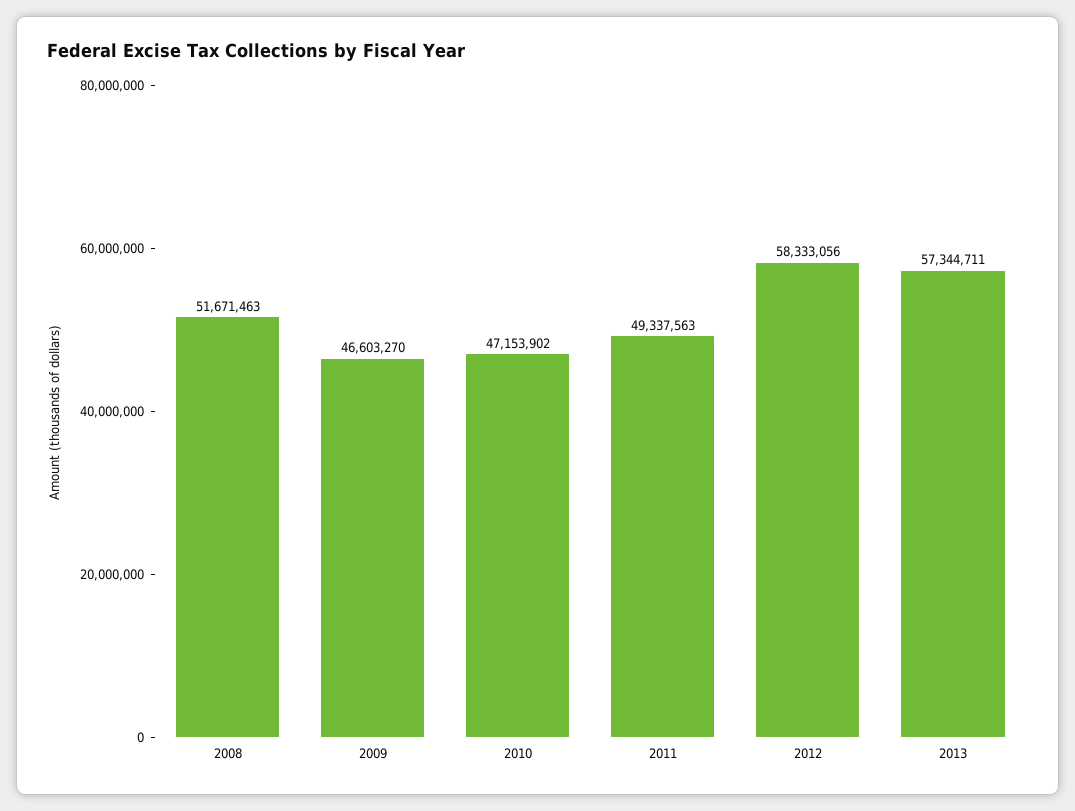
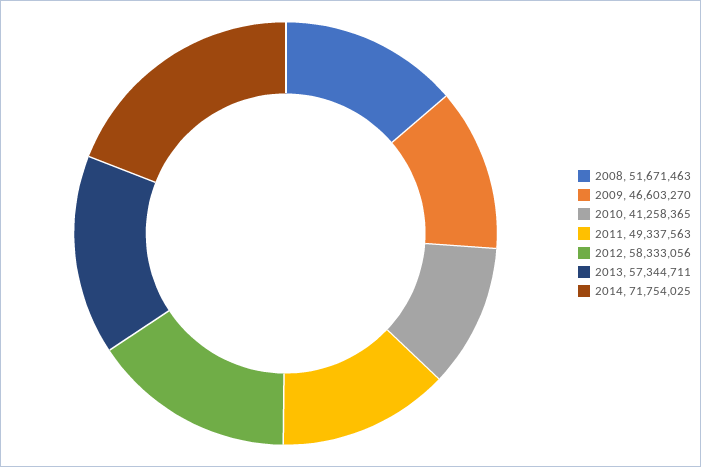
2010: 47153902 -> 41258365
2014: none -> 71754025

